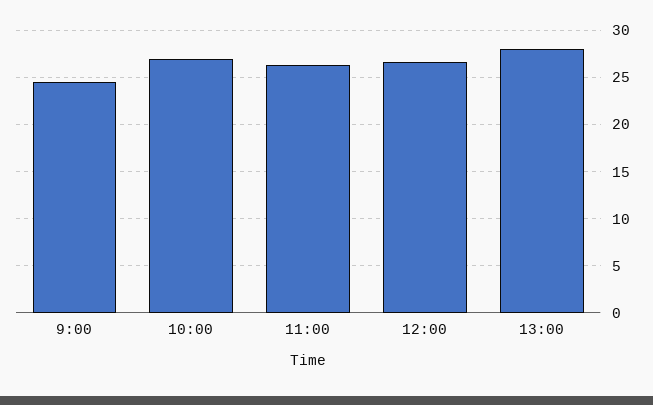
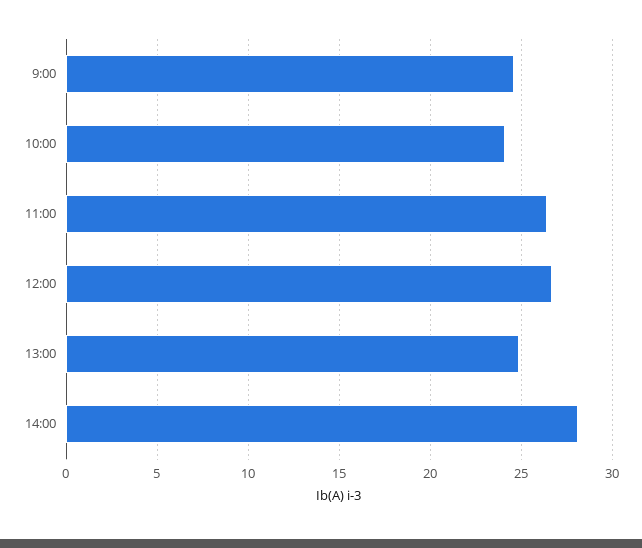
10:00: 27 -> 24
13:00: 28 -> 25
14:00: none -> 28

